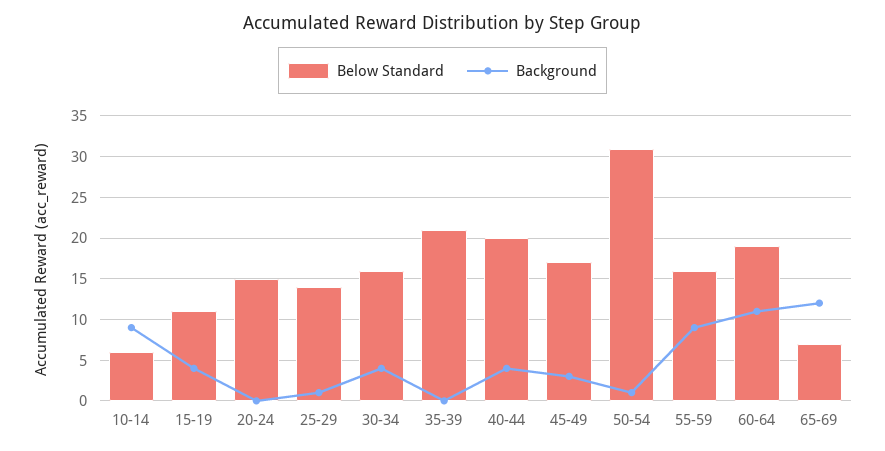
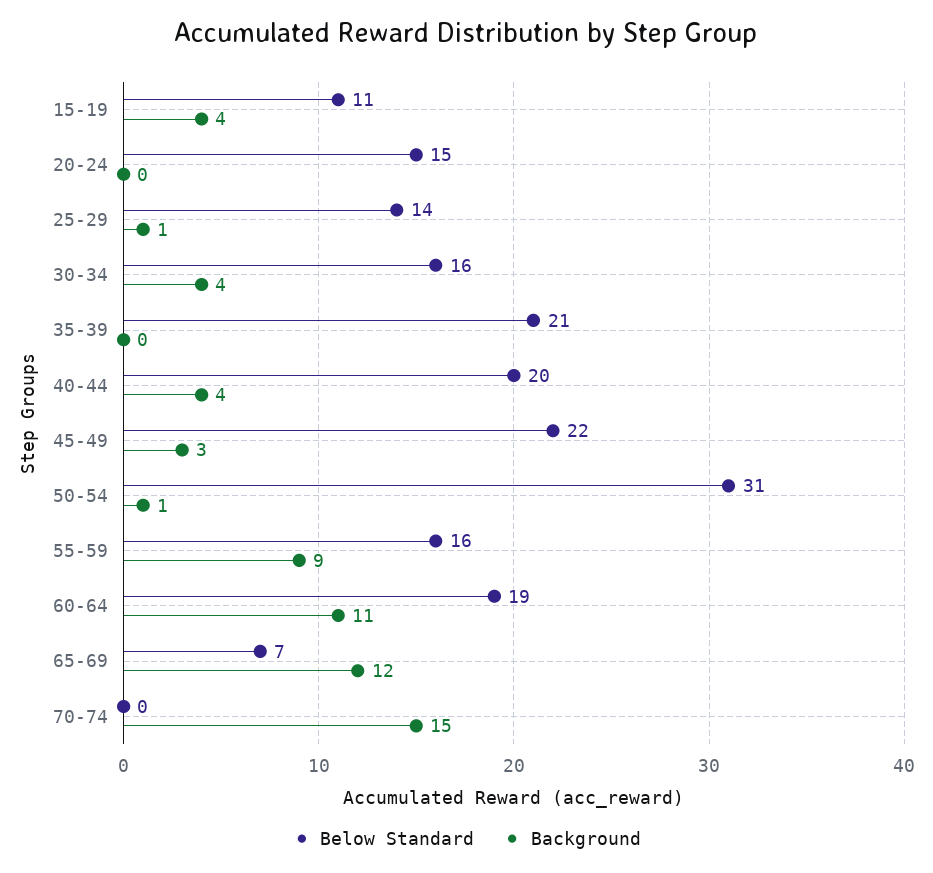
Below Standard, 10-14: 6 -> none
Background, 10-14: 9 -> none
Below Standard, 45-49: 17 -> 22
Below Standard, 70-74: none -> 0
Background, 70-74: none -> 15

